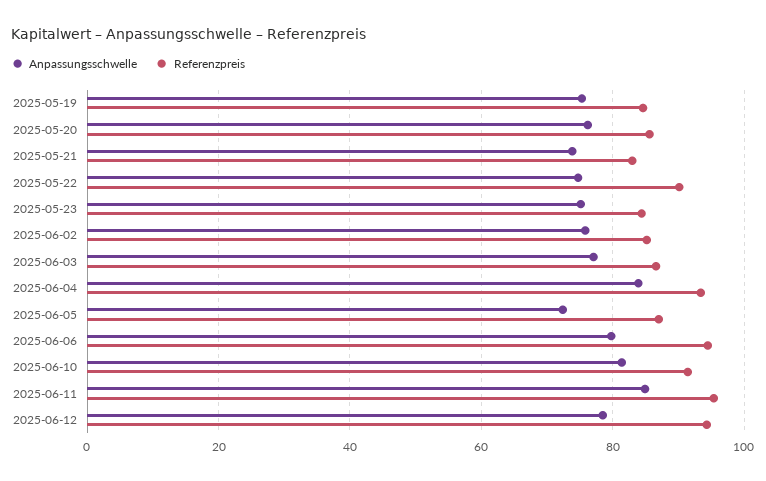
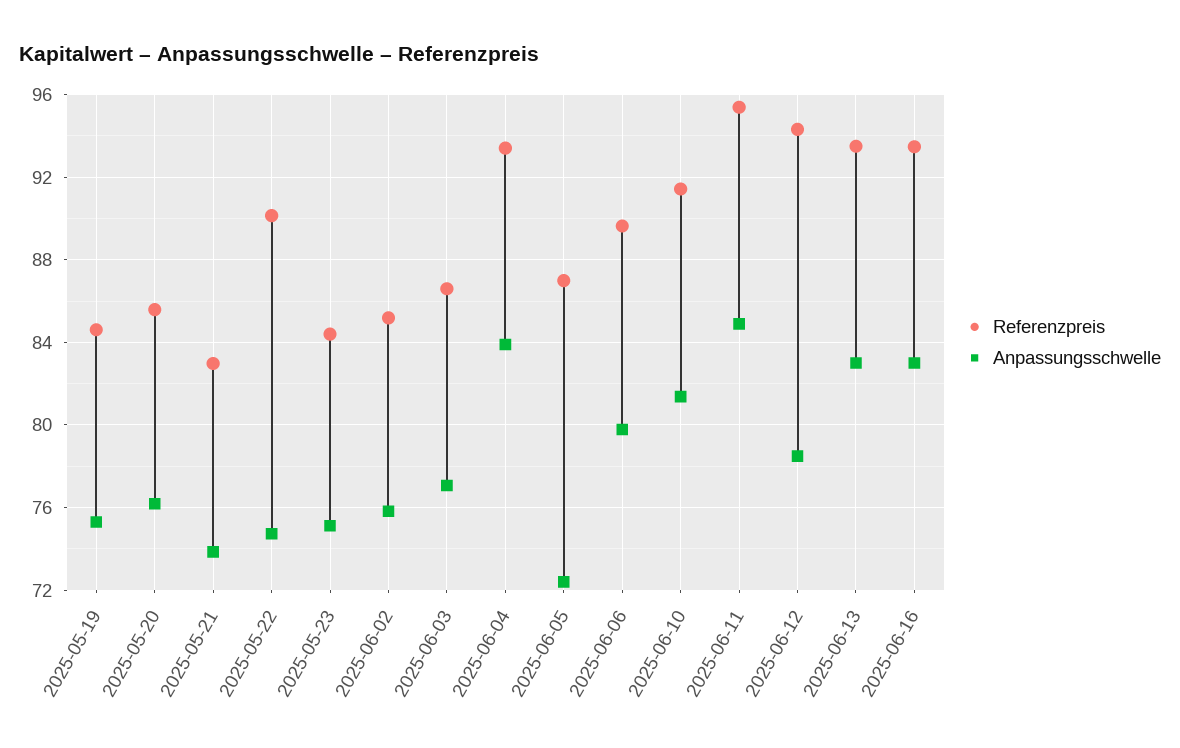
Referenzpreis, 2025-06-06: 94 -> 89.5
Referenzpreis, 2025-06-13: none -> 93.5
Anpassungsschwelle, 2025-06-13: none -> 83
Referenzpreis, 2025-06-16: none -> 93.5
Anpassungsschwelle, 2025-06-16: none -> 83

